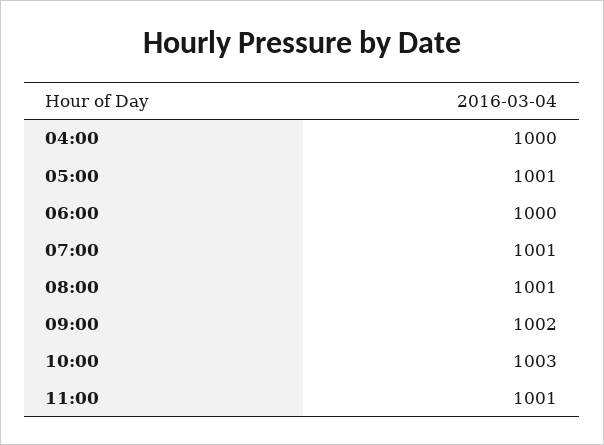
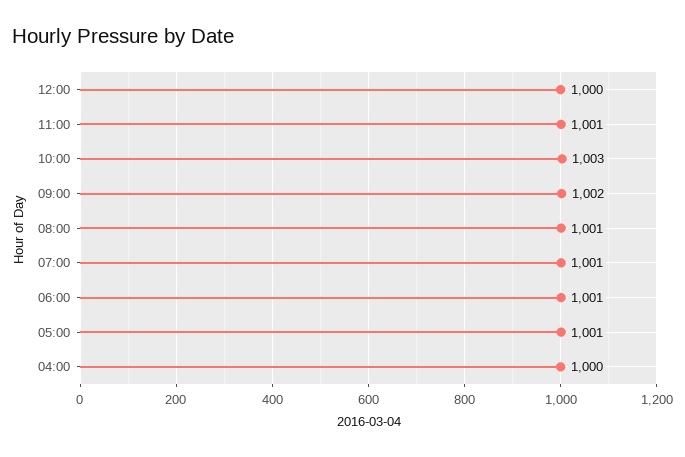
06:00: 1000 -> 1001
12:00: none -> 1000

